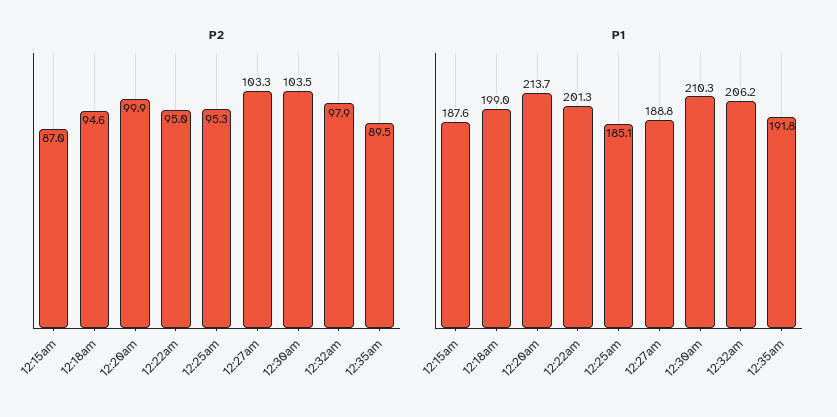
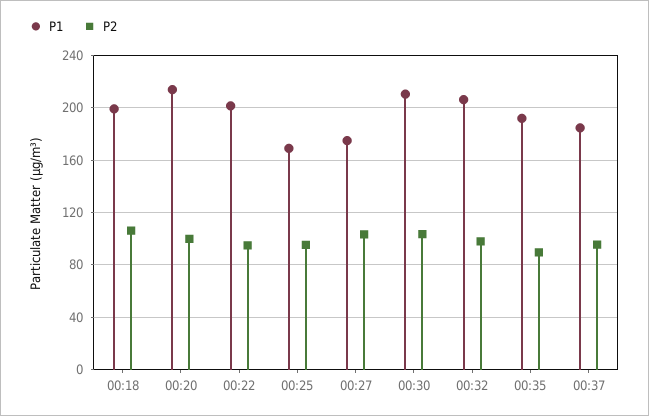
P2, 12:15am: 87 -> none
P2, 12:18am: 94.6 -> 105
P1, 12:15am: 187.6 -> none
P1, 12:25am: 185.1 -> 170
P1, 12:27am: 188.8 -> 175
P1, 00:37: none -> 185
P2, 00:37: none -> 95

